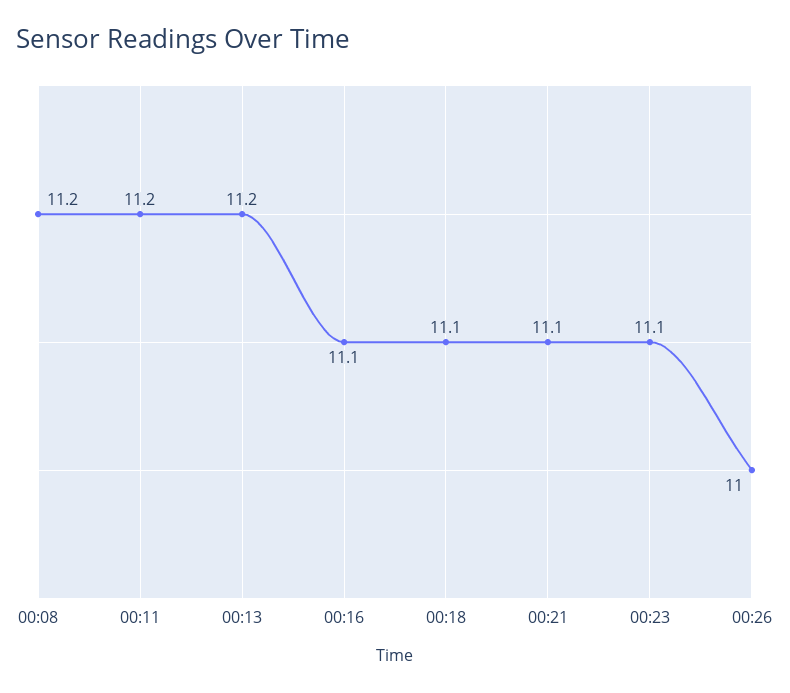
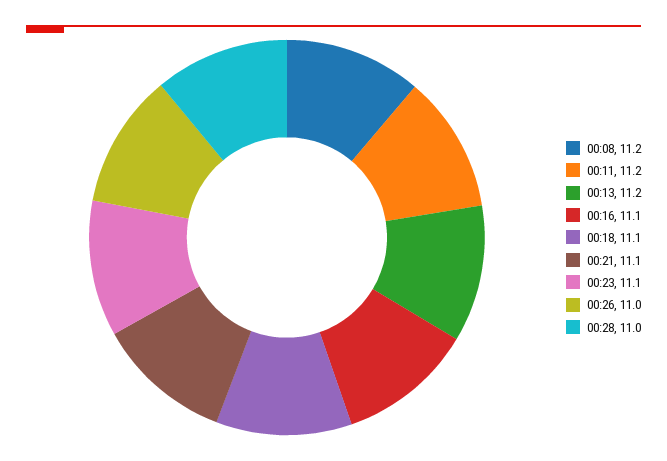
00:28: none -> 11

